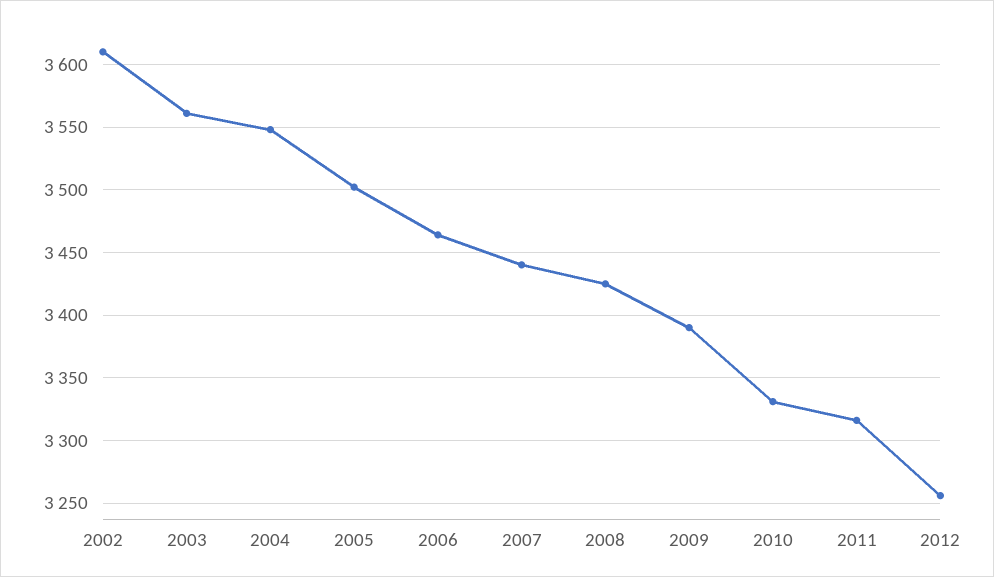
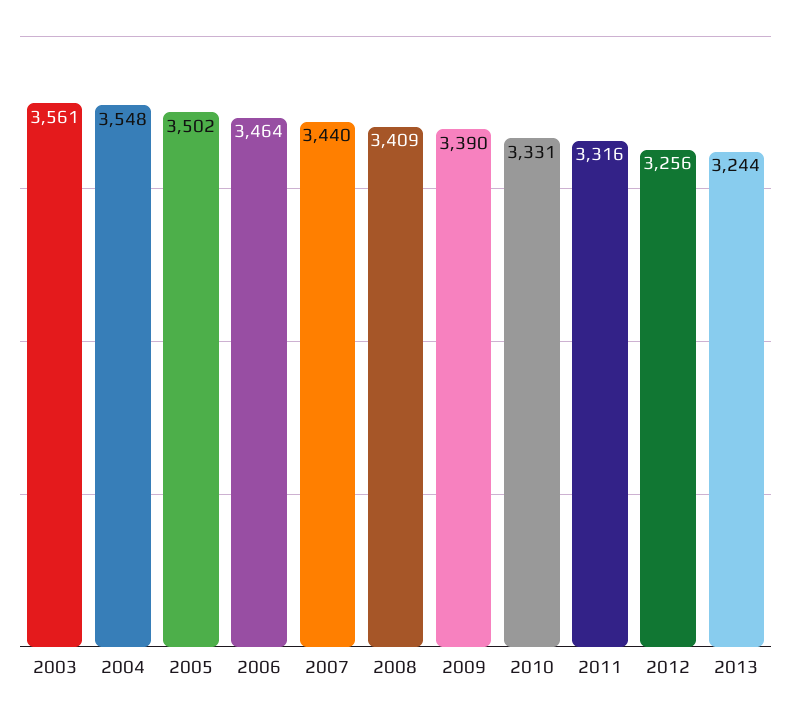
2002: 3610 -> none
2008: 3425 -> 3409
2013: none -> 3244

